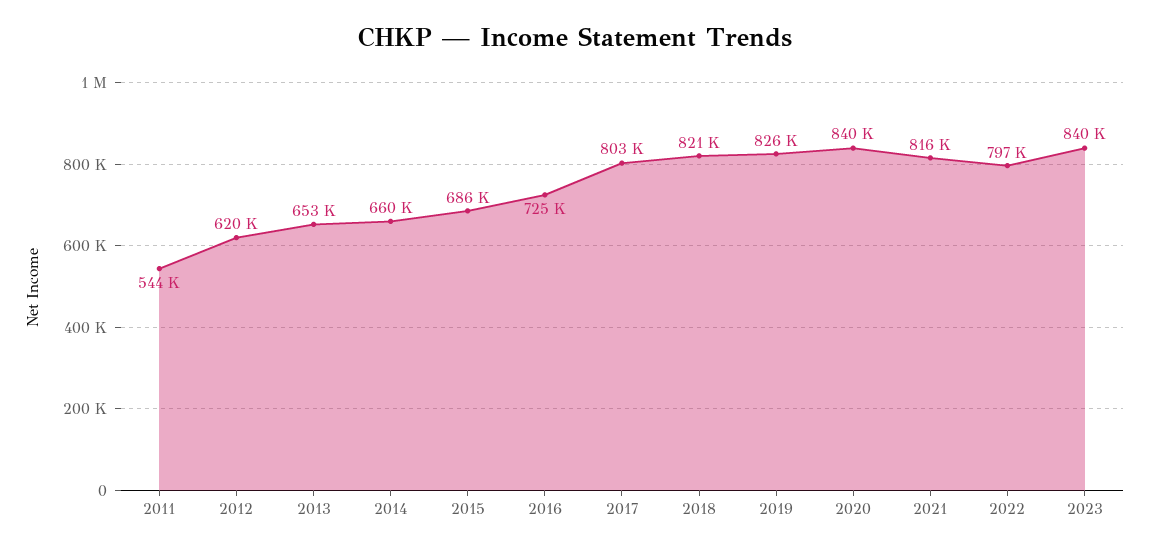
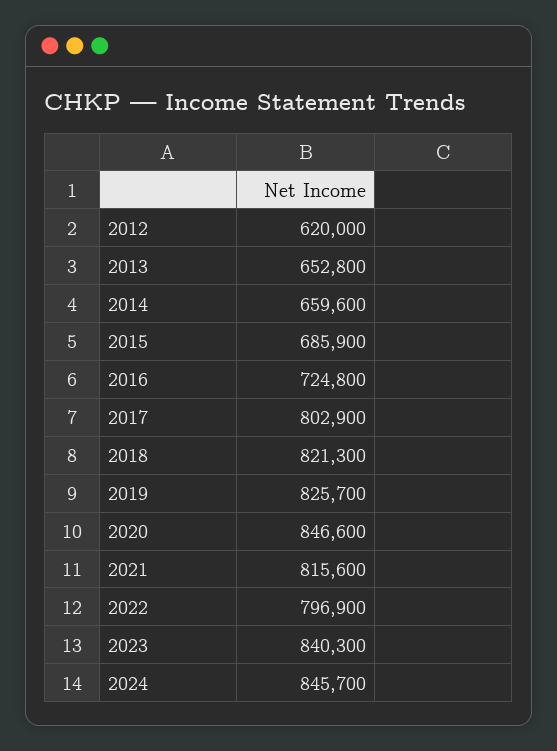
2011: 544000 -> none
2020: 840000 -> 846600
2024: none -> 845700

